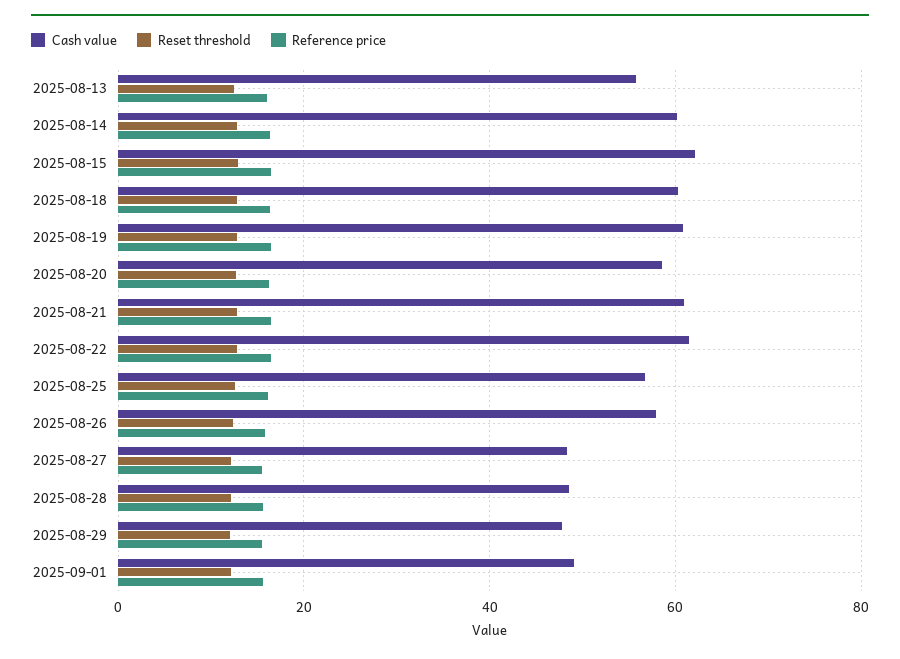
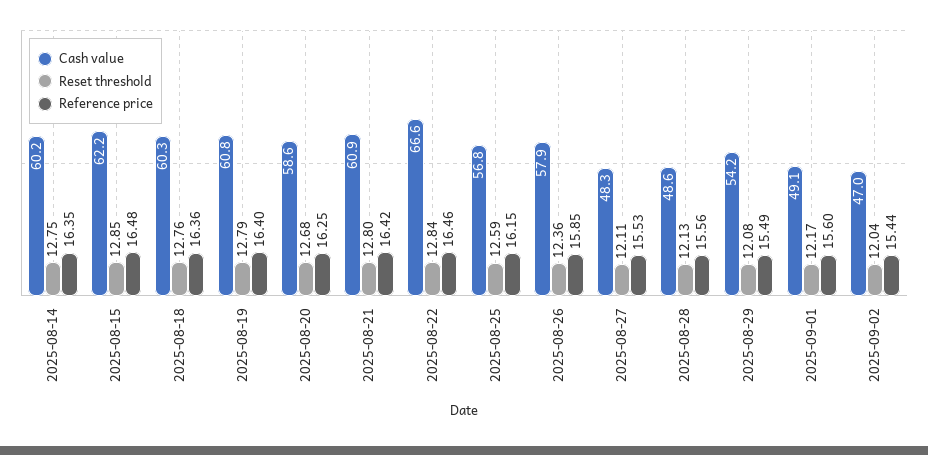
Cash value, 2025-08-13: 56 -> none
Reset threshold, 2025-08-13: 12 -> none
Reference price, 2025-08-13: 16 -> none
Cash value, 2025-08-22: 62 -> 66.6
Cash value, 2025-08-29: 48 -> 54.2
Cash value, 2025-09-02: none -> 47
Reset threshold, 2025-09-02: none -> 12.04
Reference price, 2025-09-02: none -> 15.44

